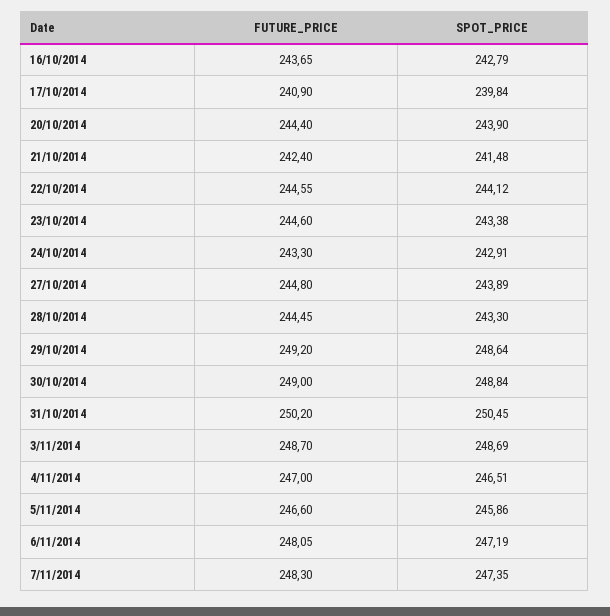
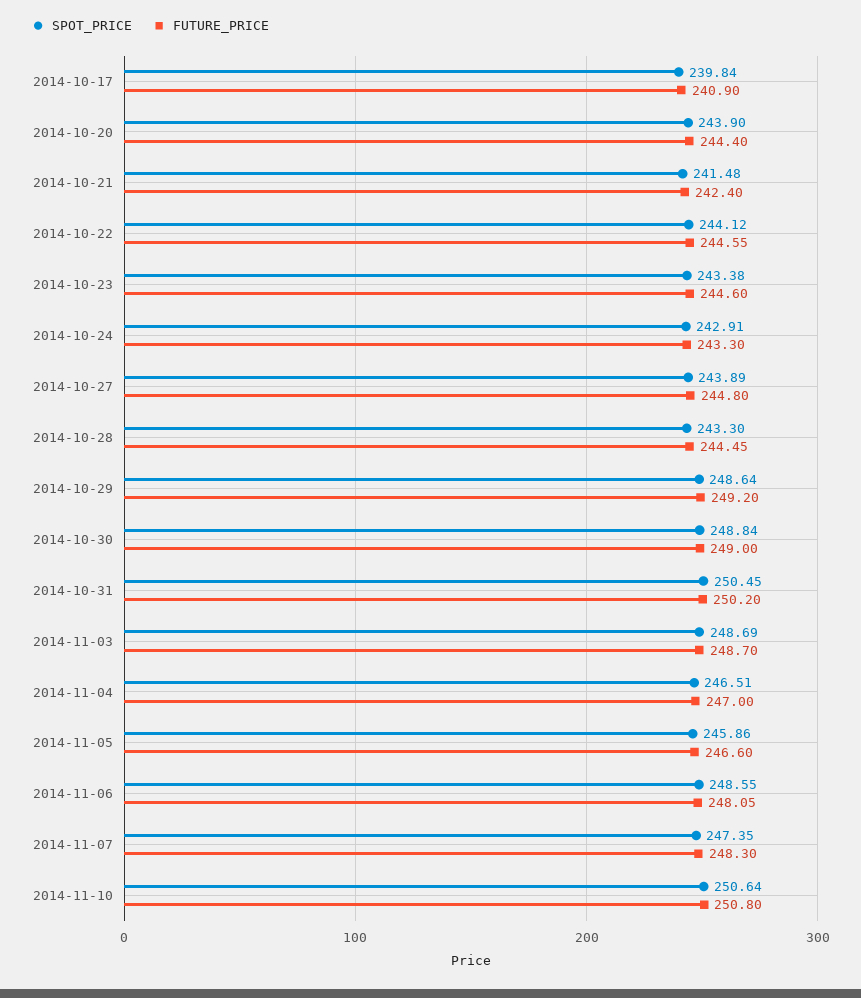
FUTURE_PRICE, 16/10/2014: 243.65 -> none
SPOT_PRICE, 16/10/2014: 242.79 -> none
SPOT_PRICE, 6/11/2014: 247.19 -> 248.55
SPOT_PRICE, 2014-11-10: none -> 250.64
FUTURE_PRICE, 2014-11-10: none -> 250.8

